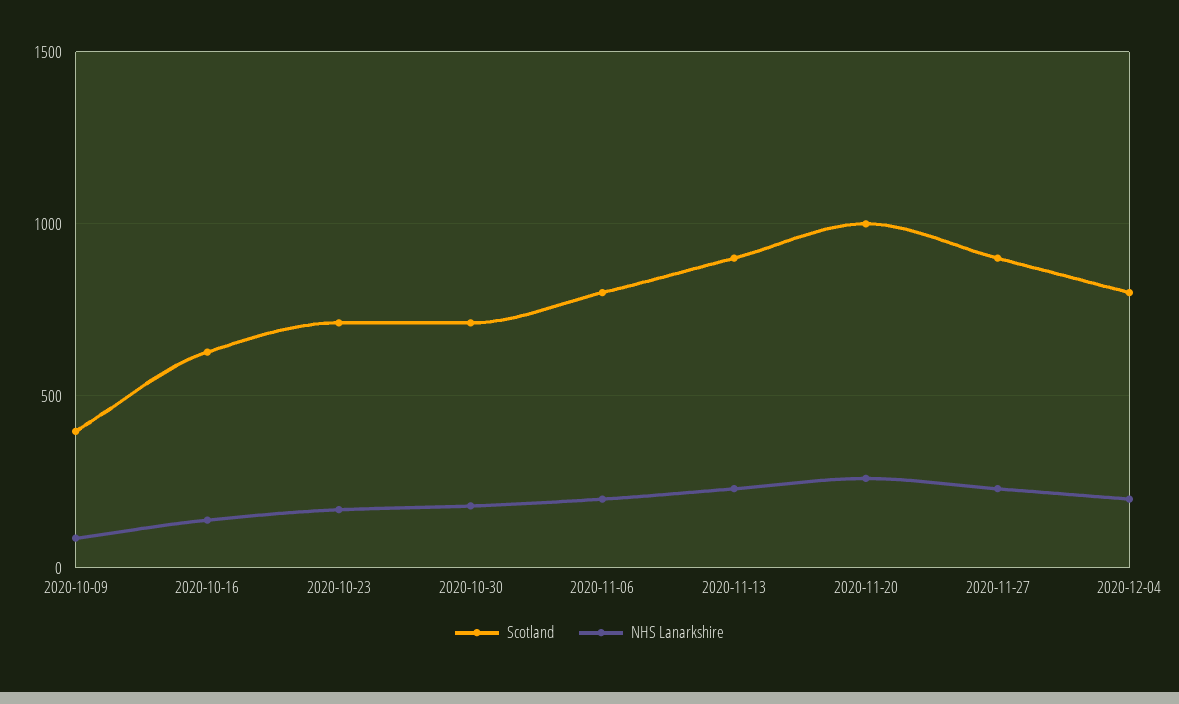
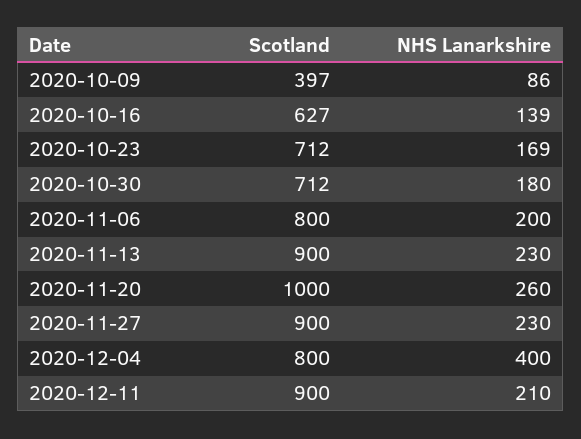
NHS Lanarkshire, 2020-12-04: 200 -> 400
Scotland, 2020-12-11: none -> 900
NHS Lanarkshire, 2020-12-11: none -> 210

